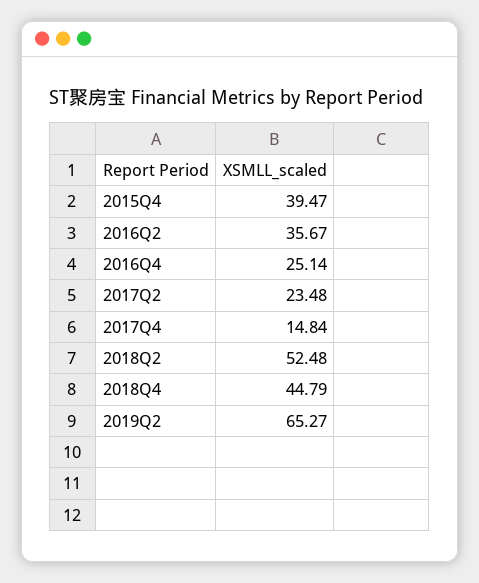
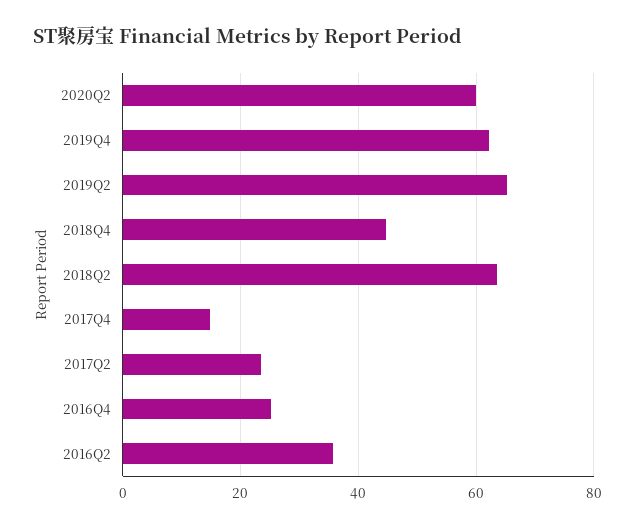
2015Q4: 39.47 -> none
2018Q2: 52.48 -> 64
2020Q2: none -> 60
2019Q4: none -> 62

